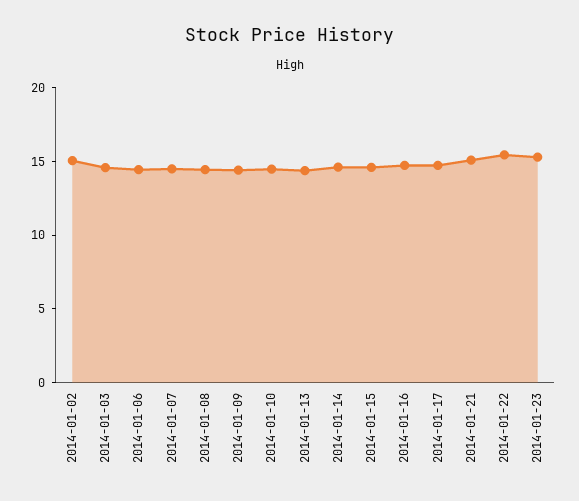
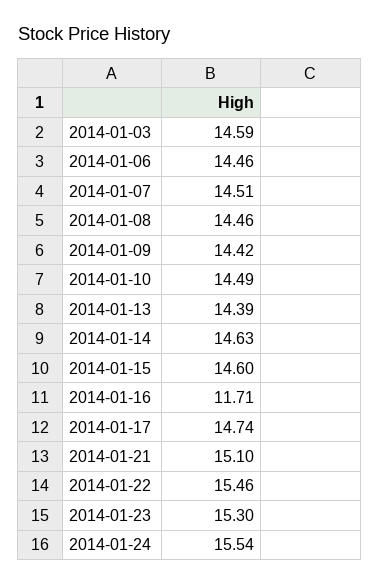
2014-01-02: 15 -> none
2014-01-16: 15 -> 11.71
2014-01-24: none -> 15.54

